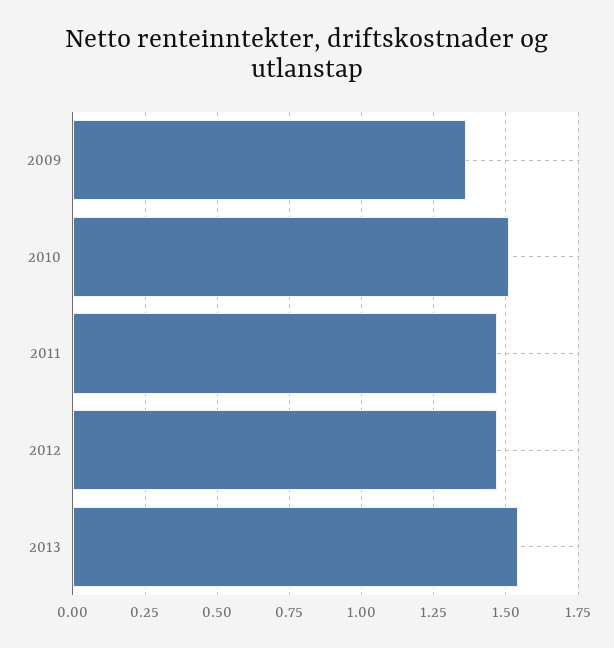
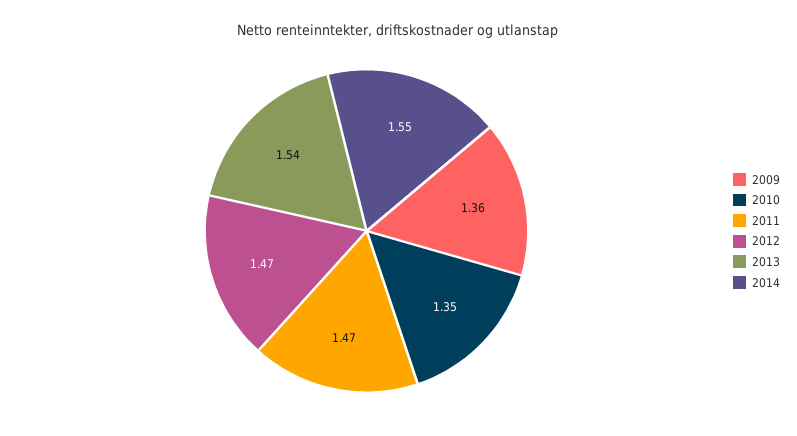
2010: 1.5 -> 1.35
2014: none -> 1.55

